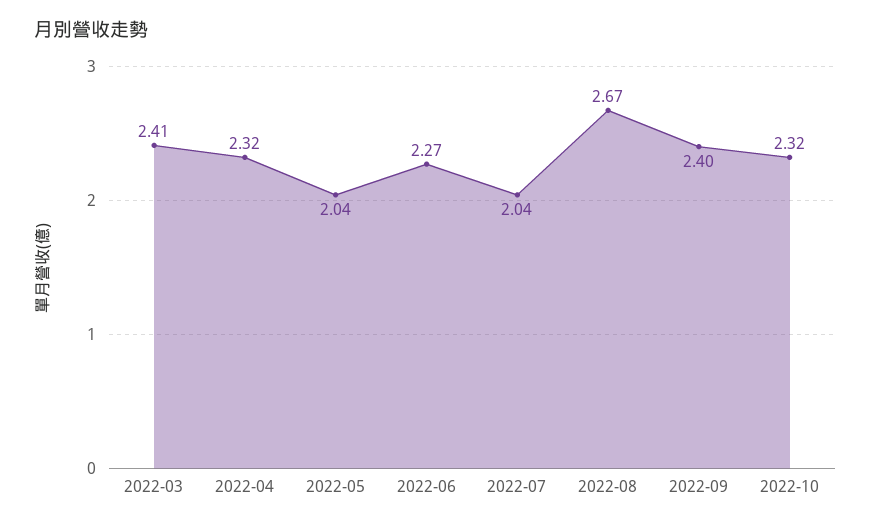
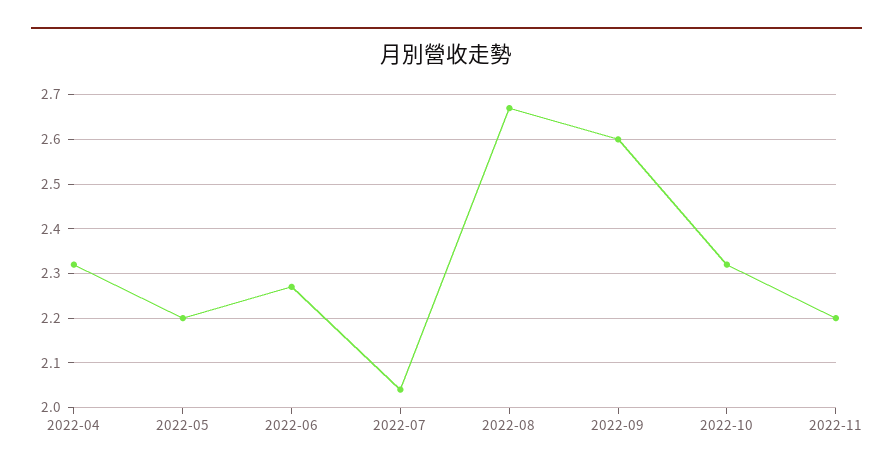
2022-03: 2.41 -> none
2022-05: 2.04 -> 2.2
2022-09: 2.4 -> 2.6
2022-11: none -> 2.2

